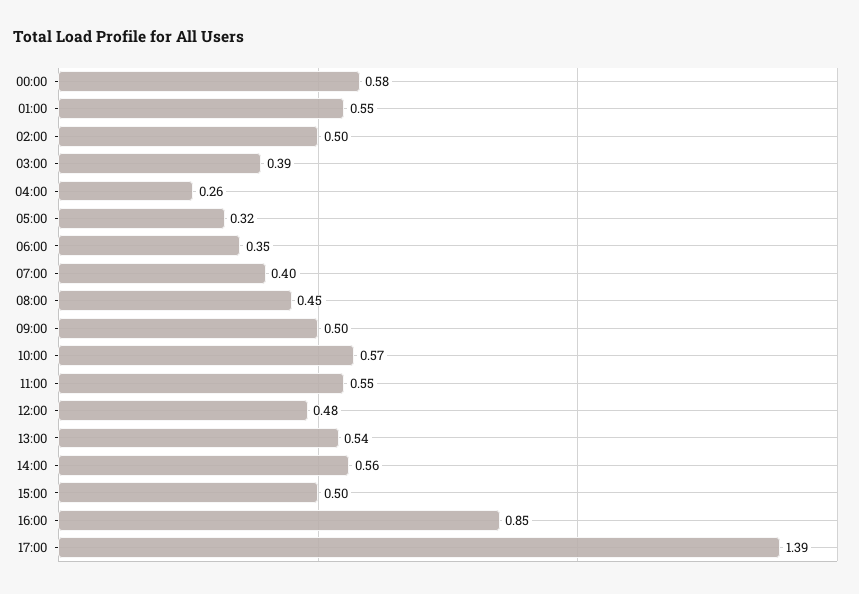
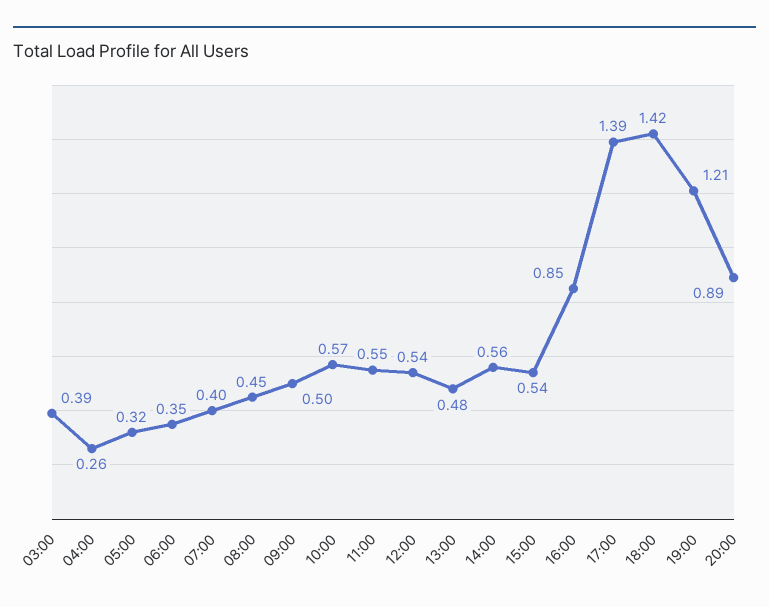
00:00: 0.58 -> none
01:00: 0.55 -> none
02:00: 0.5 -> none
12:00: 0.48 -> 0.54
13:00: 0.54 -> 0.48
15:00: 0.5 -> 0.54
18:00: none -> 1.42
19:00: none -> 1.21
20:00: none -> 0.89

